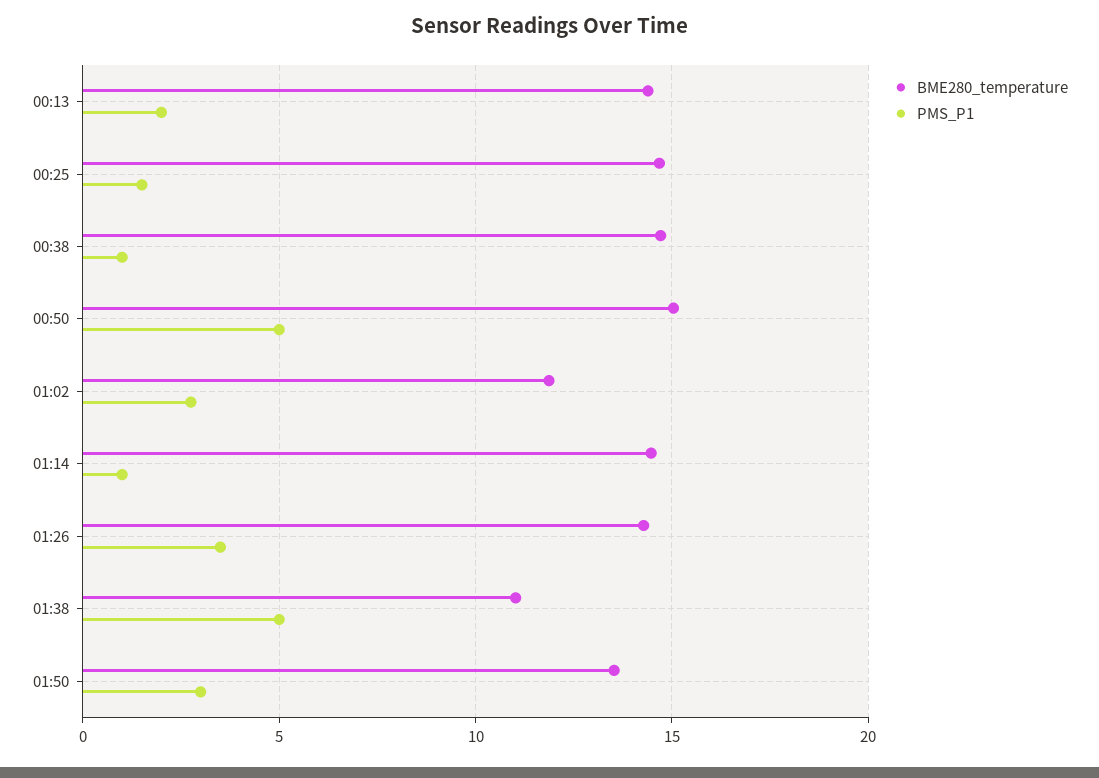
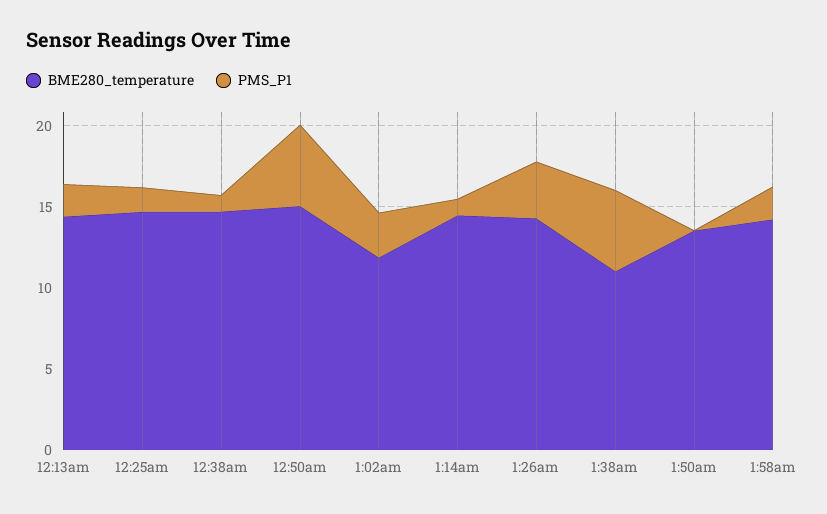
PMS_P1, 01:50: 3 -> 0
BME280_temperature, 1:58am: none -> 14
PMS_P1, 1:58am: none -> 2

